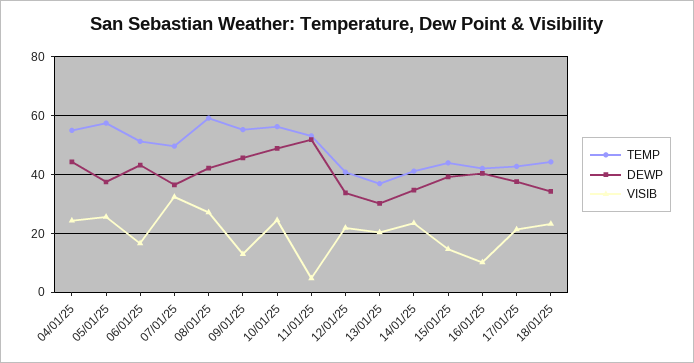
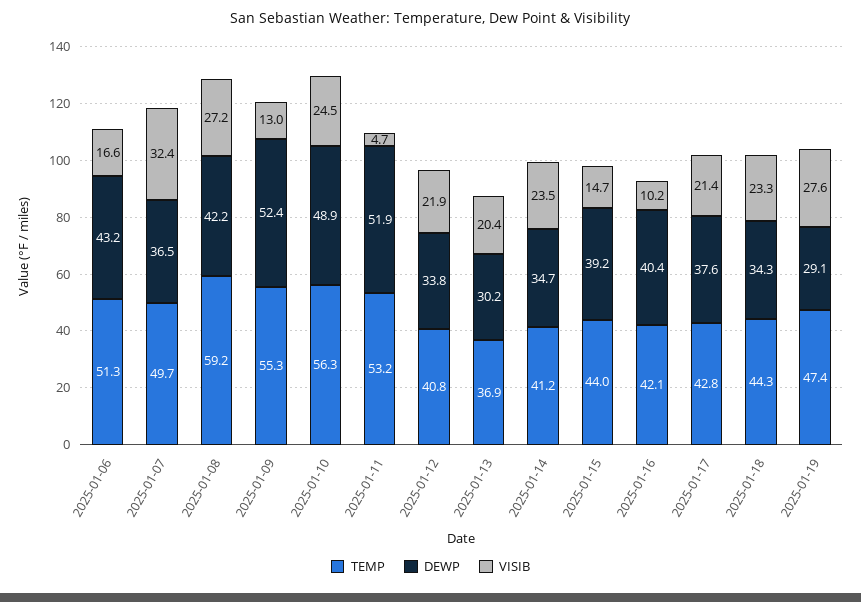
TEMP, 04/01/25: 55 -> none
DEWP, 04/01/25: 45 -> none
VISIB, 04/01/25: 25 -> none
TEMP, 05/01/25: 57.5 -> none
DEWP, 05/01/25: 37.5 -> none
VISIB, 05/01/25: 25 -> none
DEWP, 09/01/25: 45 -> 52.4
TEMP, 2025-01-19: none -> 47.4
DEWP, 2025-01-19: none -> 29.1
VISIB, 2025-01-19: none -> 27.6

